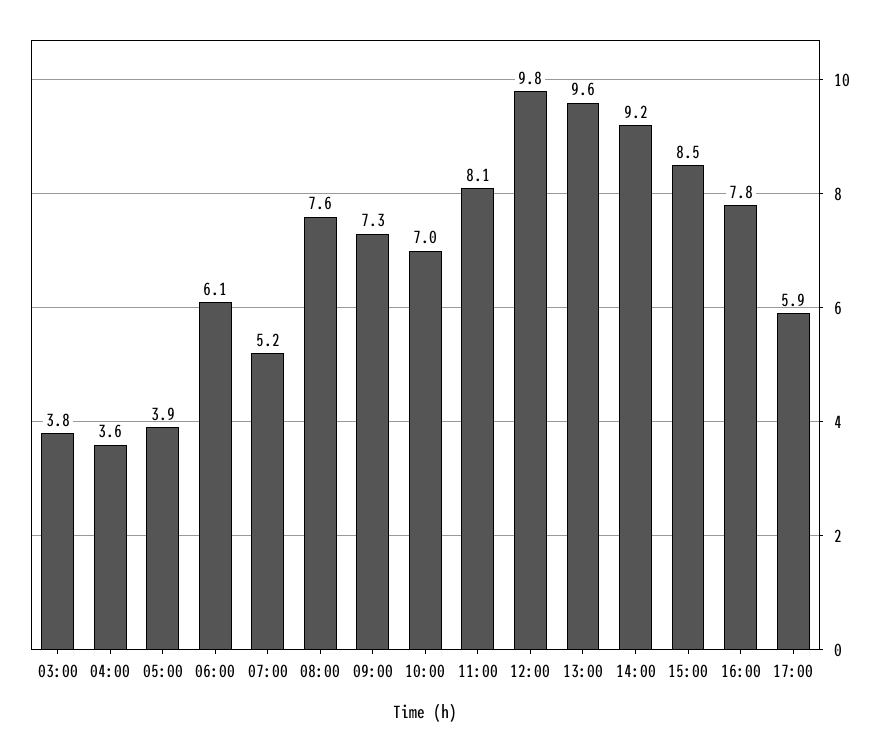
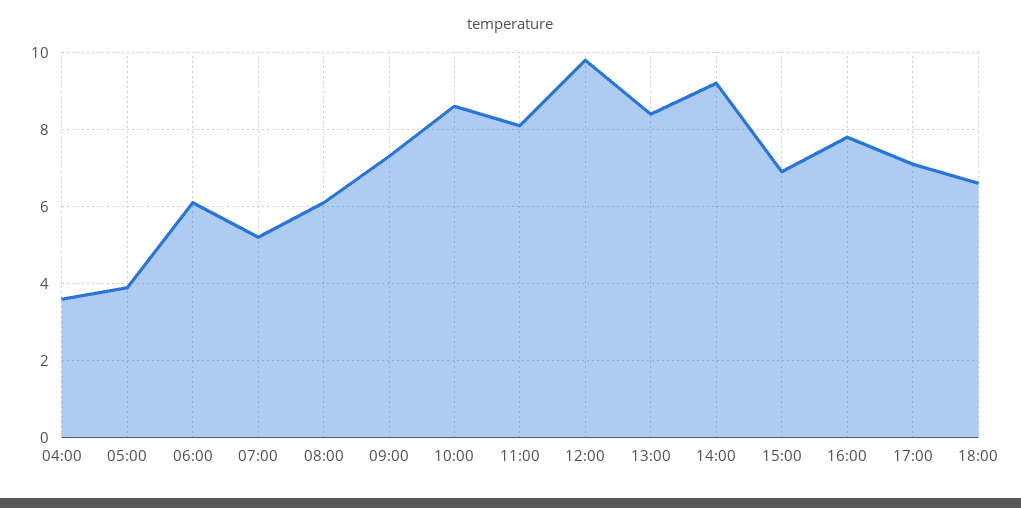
03:00: 3.8 -> none
08:00: 7.6 -> 6
10:00: 7 -> 8.5
13:00: 9.6 -> 8.5
15:00: 8.5 -> 7
17:00: 5.9 -> 7
18:00: none -> 6.5

